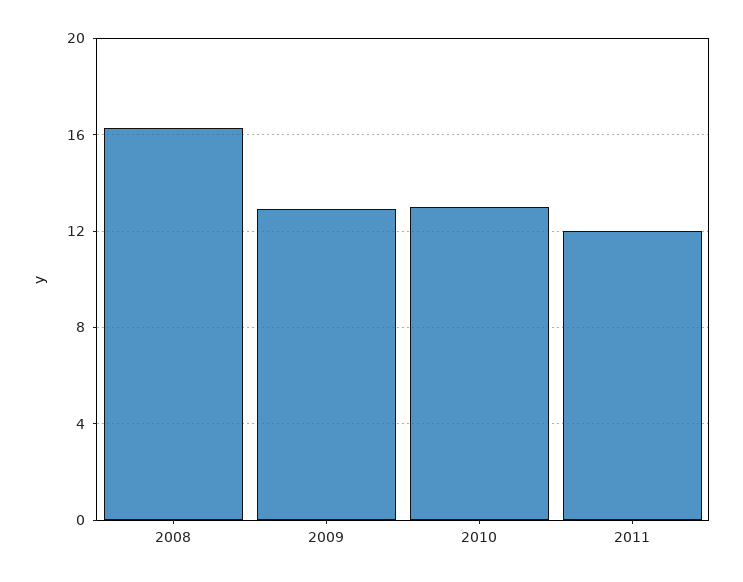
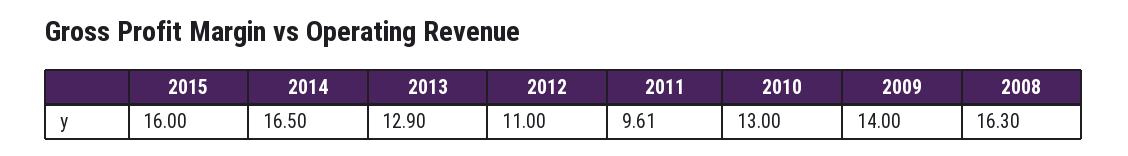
2009: 13 -> 14
2011: 12 -> 9.61
2015: none -> 16
2014: none -> 16.5
2013: none -> 12.9
2012: none -> 11

